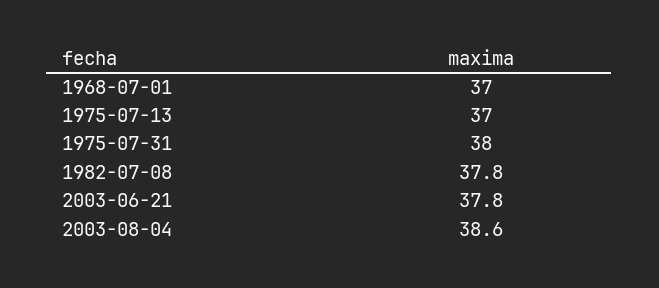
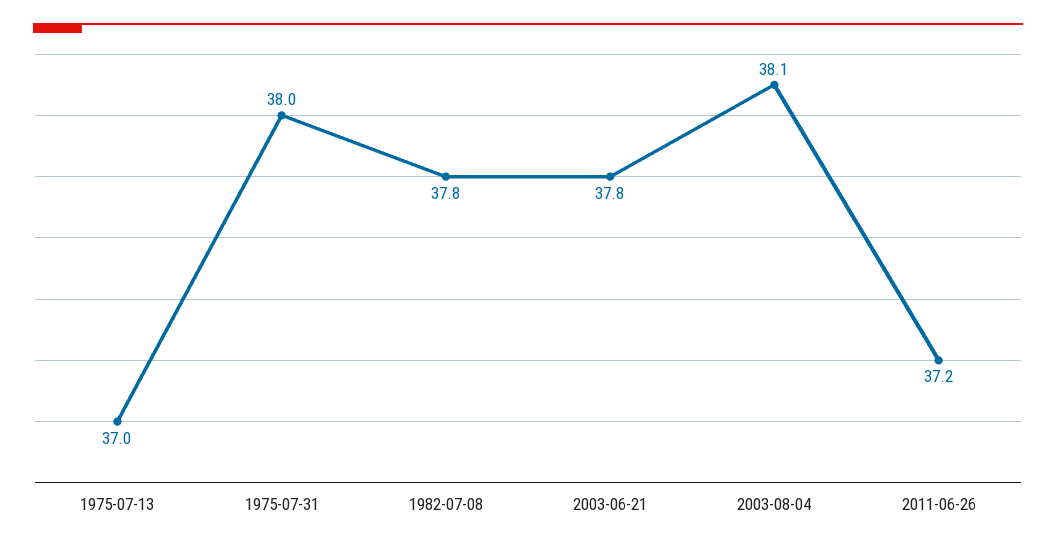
1968-07-01: 37 -> none
2003-08-04: 38.6 -> 38.1
2011-06-26: none -> 37.2

